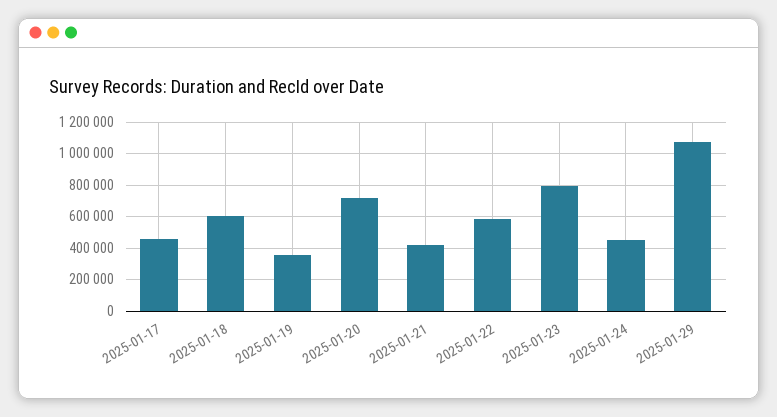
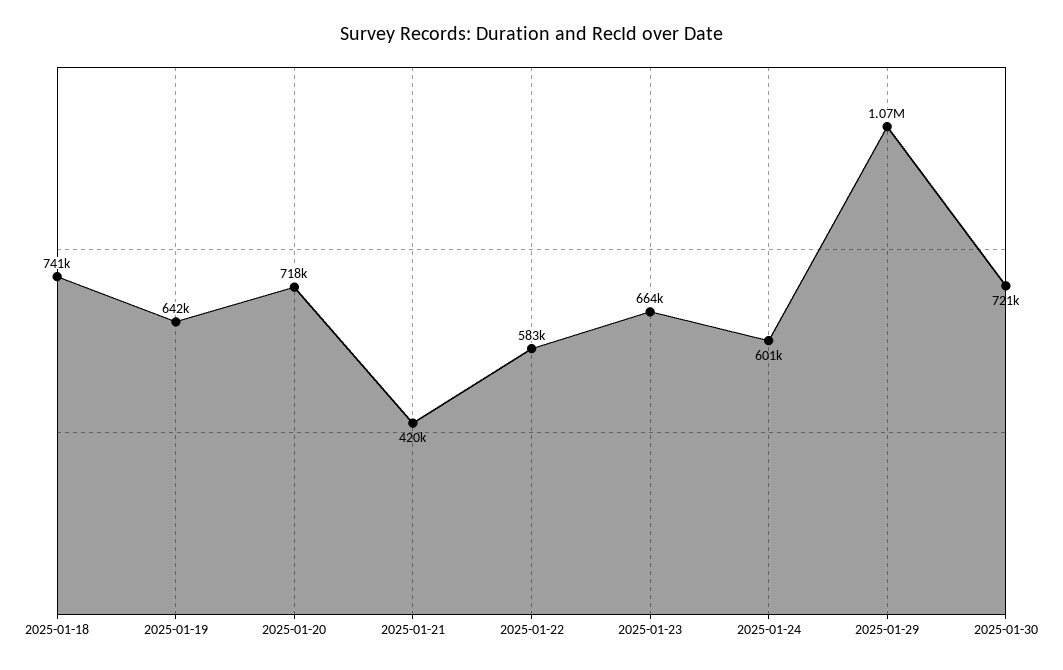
2025-01-17: 450000 -> none
2025-01-18: 600000 -> 741000
2025-01-19: 350000 -> 642000
2025-01-23: 800000 -> 664000
2025-01-24: 450000 -> 601000
2025-01-30: none -> 721000

